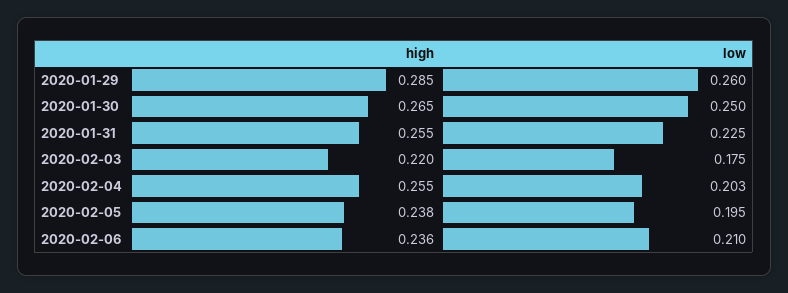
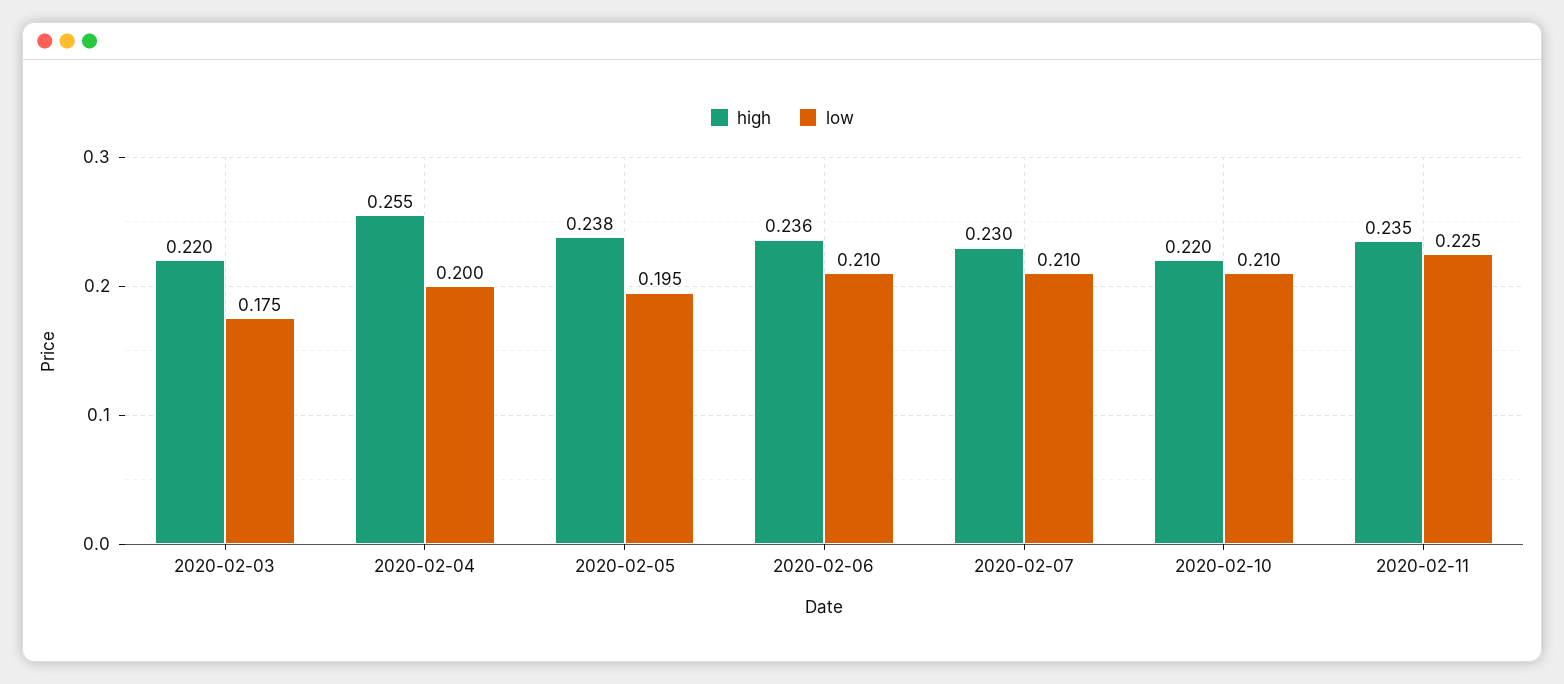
high, 2020-01-29: 0.285 -> none
low, 2020-01-29: 0.26 -> none
high, 2020-01-30: 0.265 -> none
low, 2020-01-30: 0.25 -> none
high, 2020-01-31: 0.255 -> none
low, 2020-01-31: 0.225 -> none
low, 2020-02-04: 0.203 -> 0.2
high, 2020-02-07: none -> 0.23
low, 2020-02-07: none -> 0.21
high, 2020-02-10: none -> 0.22
low, 2020-02-10: none -> 0.21
high, 2020-02-11: none -> 0.235
low, 2020-02-11: none -> 0.225

